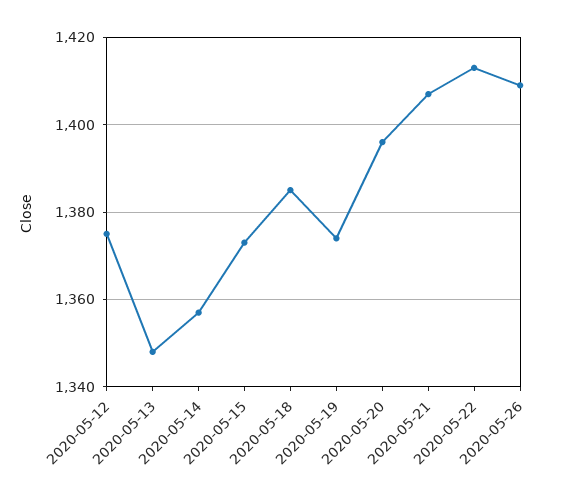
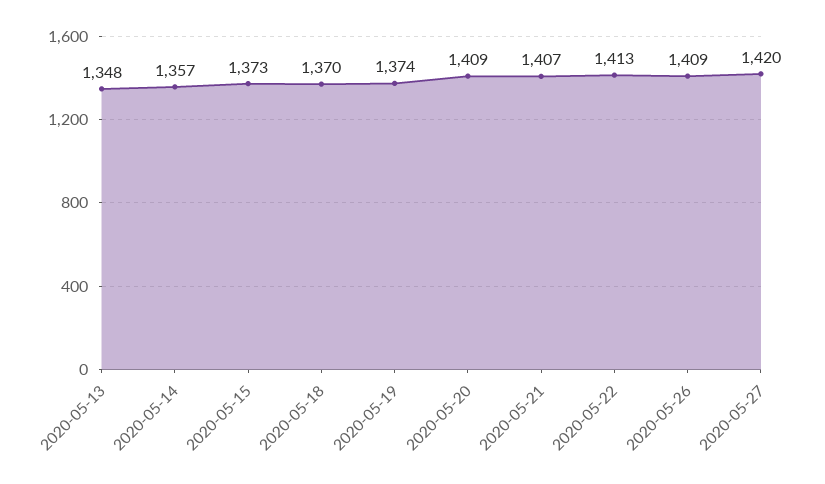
2020-05-12: 1375 -> none
2020-05-18: 1385 -> 1370
2020-05-20: 1395 -> 1409
2020-05-27: none -> 1420

